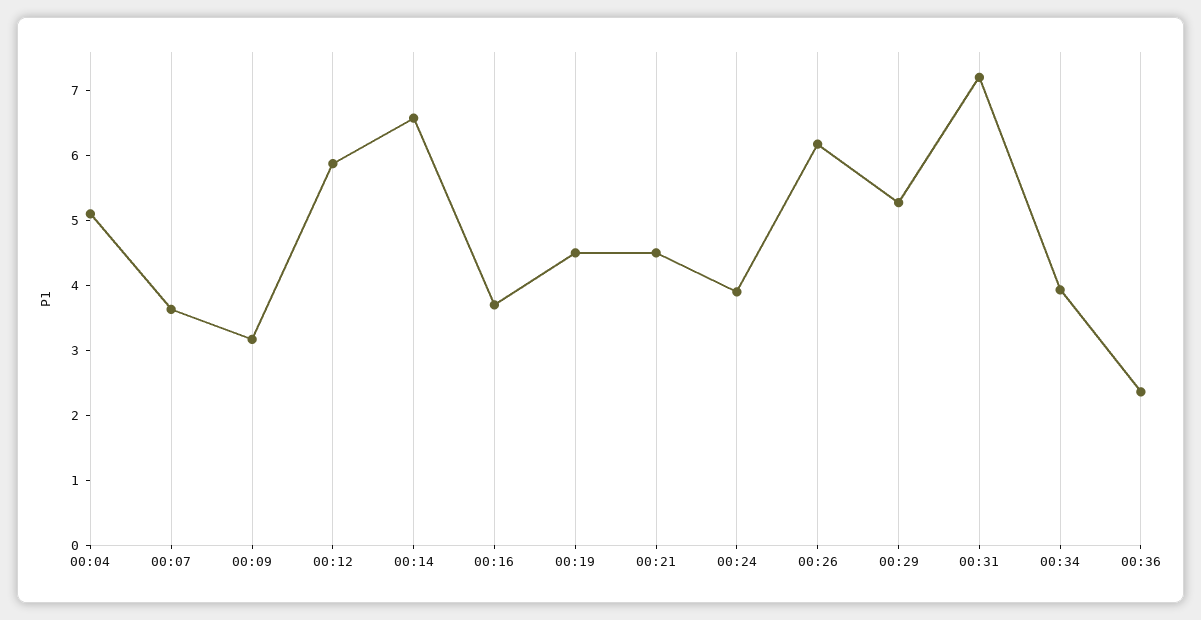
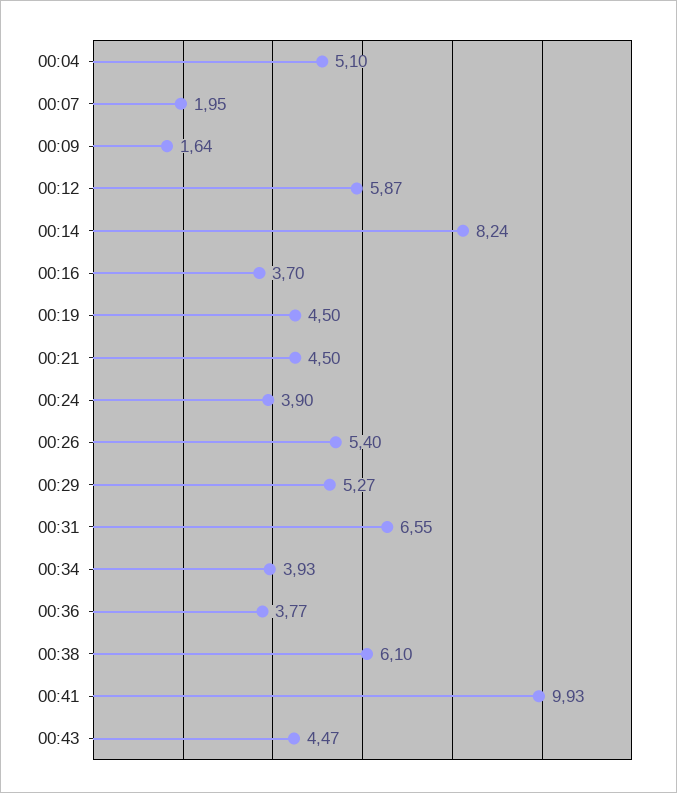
00:07: 3.6 -> 1.95
00:09: 3.2 -> 1.64
00:14: 6.6 -> 8.24
00:26: 6.2 -> 5.4
00:31: 7.2 -> 6.55
00:36: 2.4 -> 3.77
00:38: none -> 6.1
00:41: none -> 9.93
00:43: none -> 4.47

